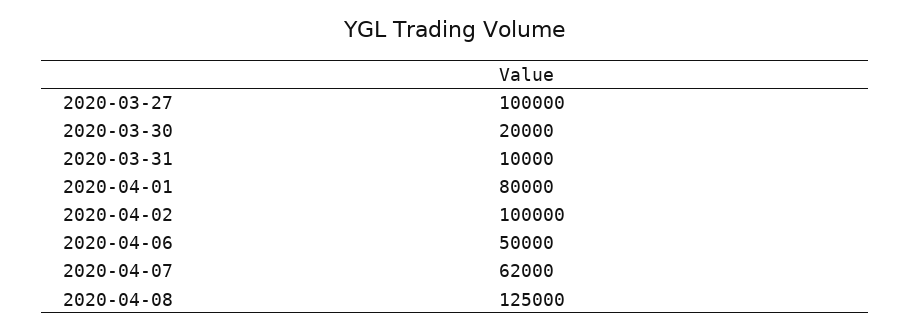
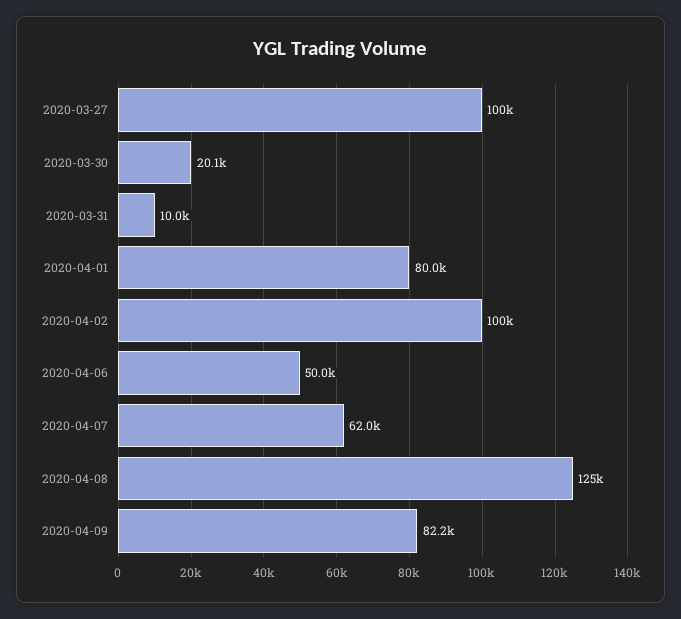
2020-03-30: 20000 -> 20100
2020-04-09: none -> 82200

